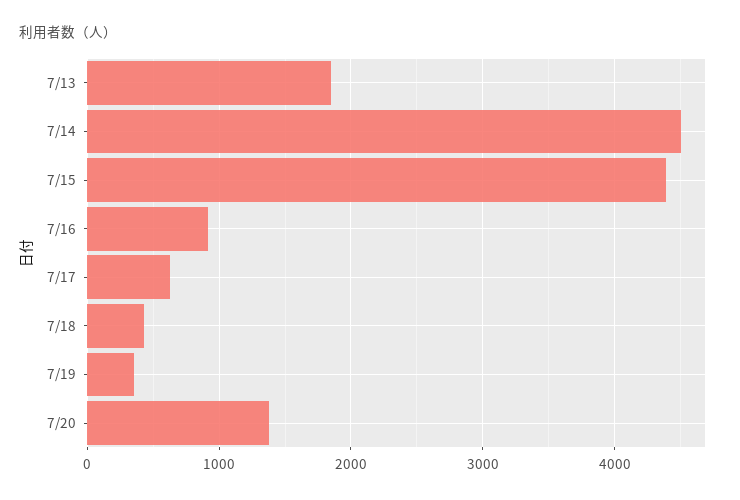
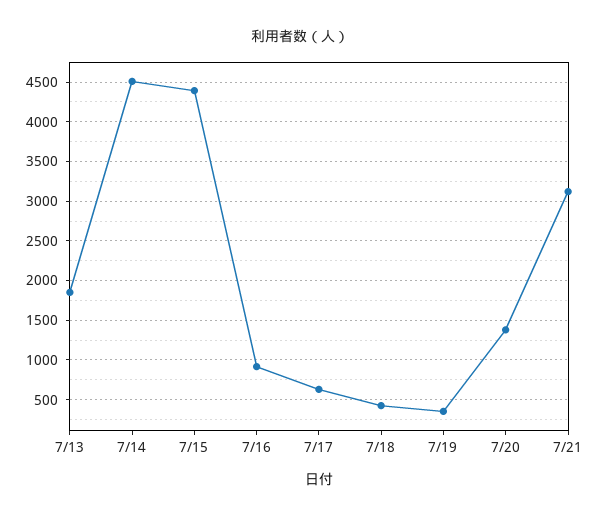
7/21: none -> 3100

